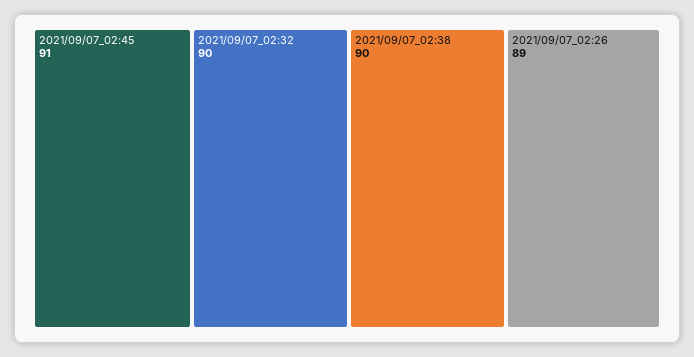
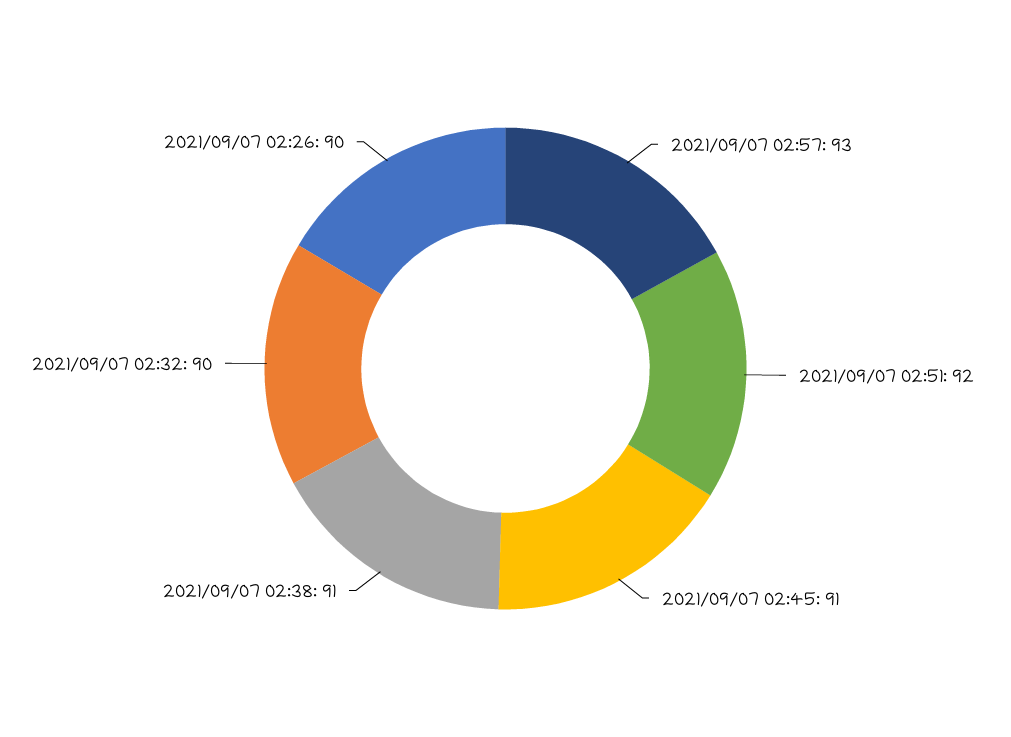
2021/09/07_02:38: 90 -> 91
2021/09/07_02:26: 89 -> 90
2021/09/07 02:57: none -> 93
2021/09/07 02:51: none -> 92

